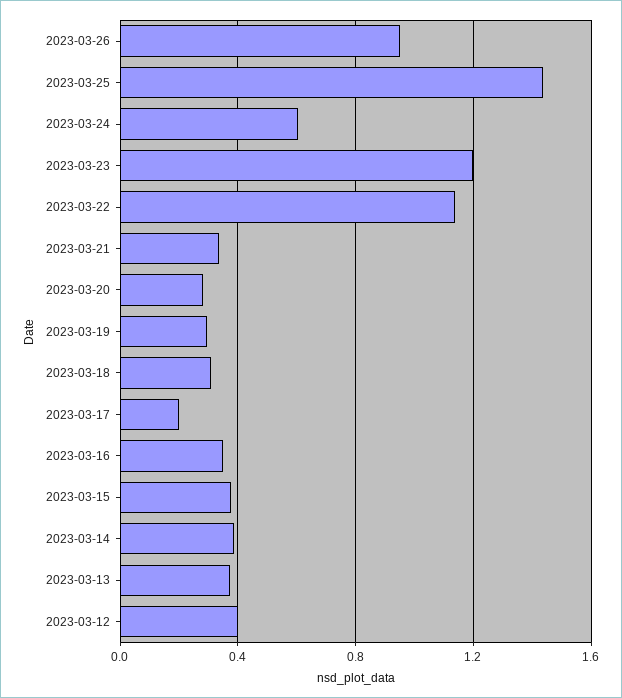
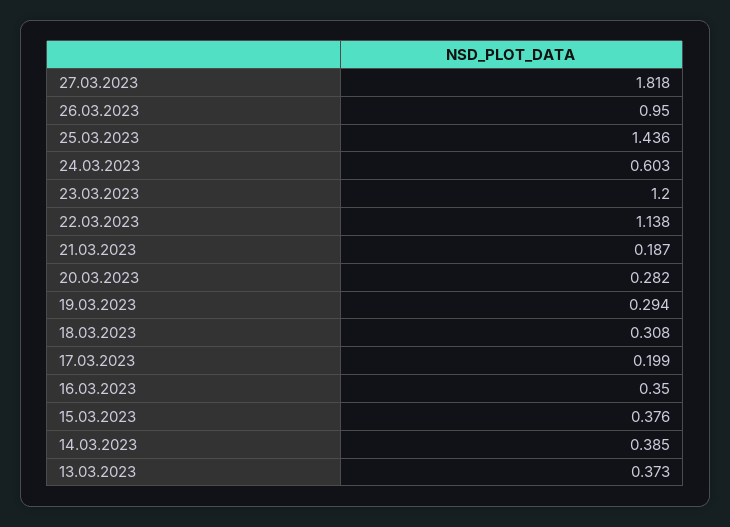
2023-03-21: 0.35 -> 0.187
2023-03-12: 0.4 -> none
27.03.2023: none -> 1.818

